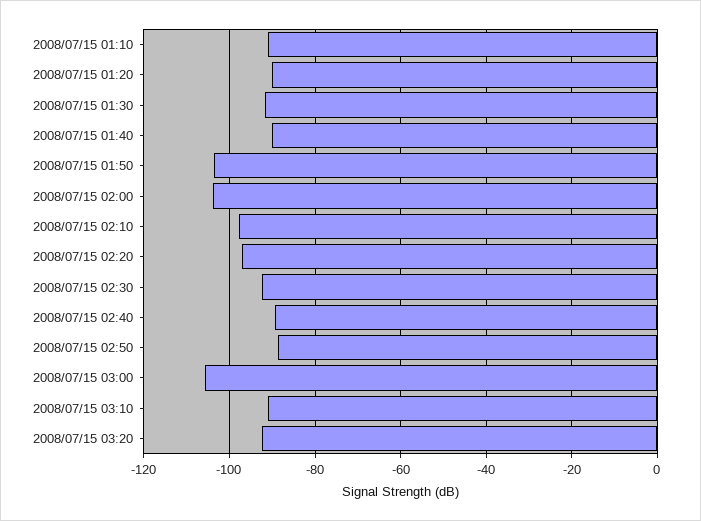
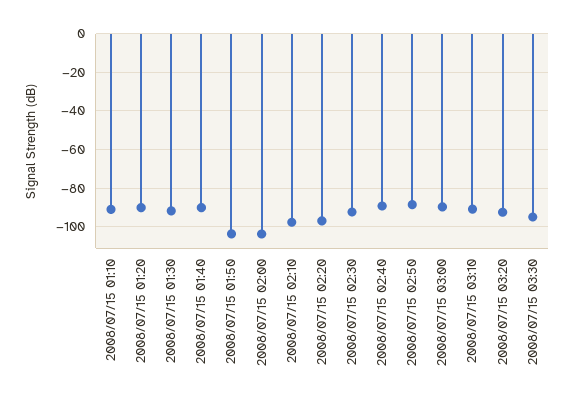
2008/07/15 03:00: -106 -> -90
2008/07/15 03:30: none -> -95

